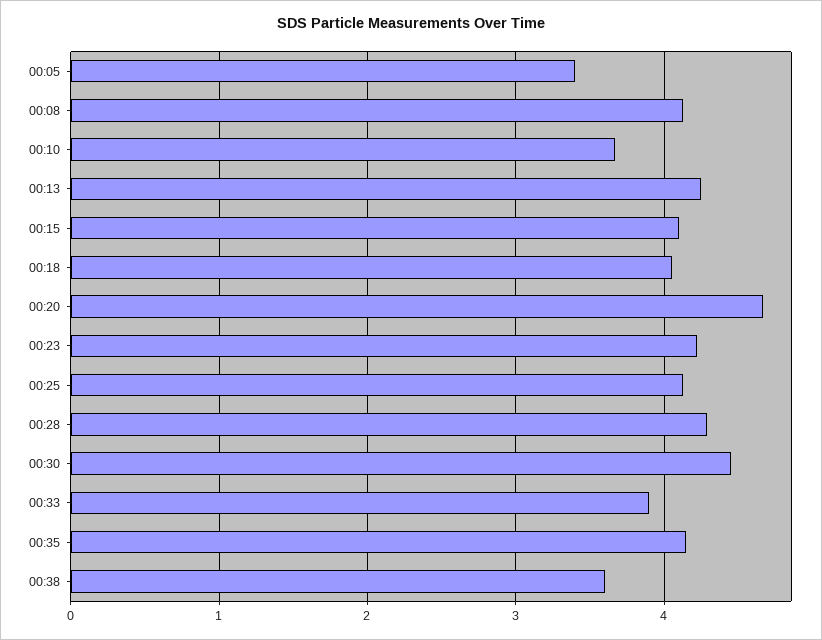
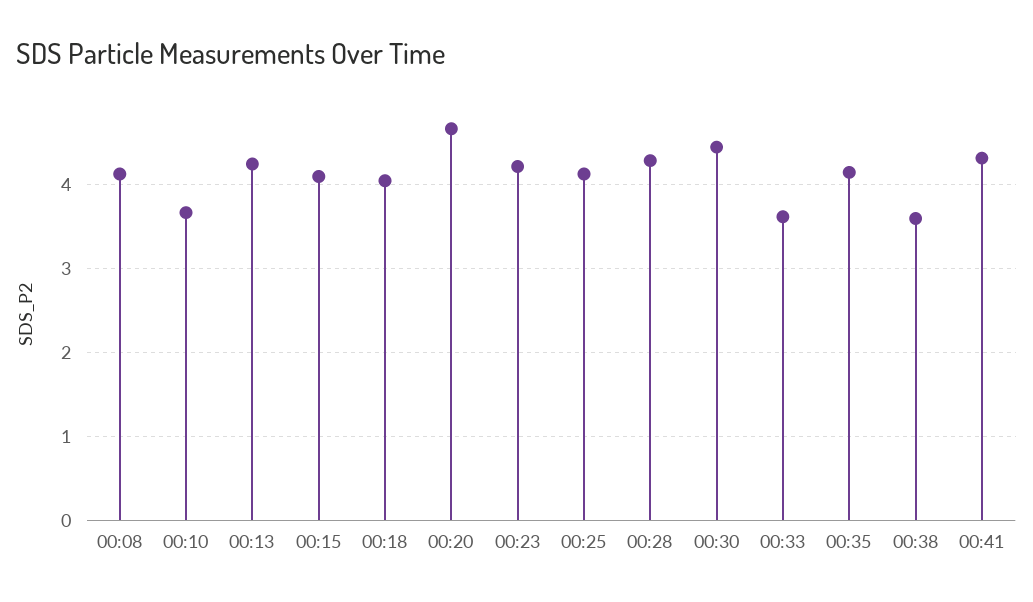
00:05: 3.4 -> none
00:33: 3.9 -> 3.6
00:41: none -> 4.3

